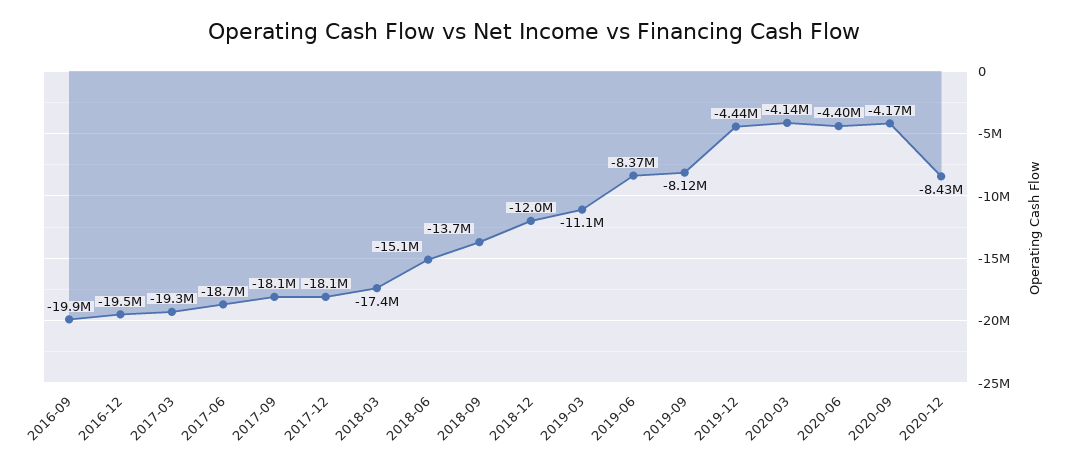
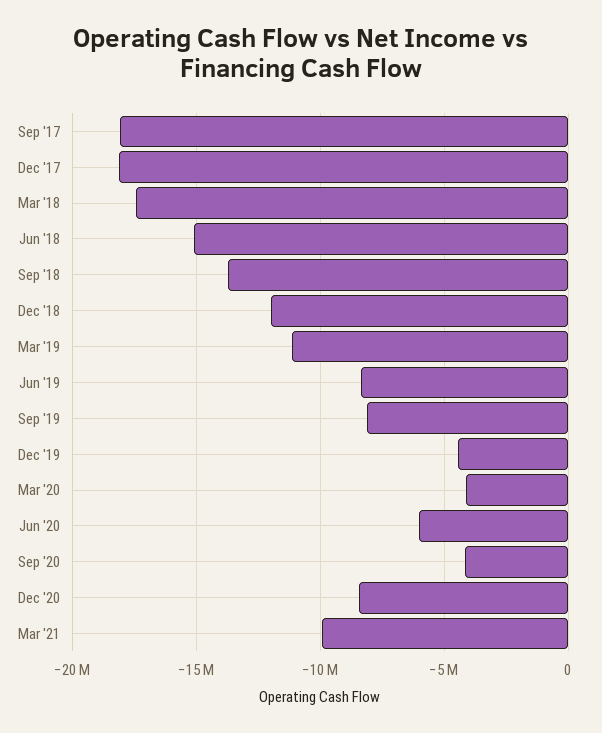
2016-09: -19900000 -> none
2016-12: -19500000 -> none
2017-03: -19300000 -> none
2017-06: -18700000 -> none
2020-06: -4400000 -> -6000000
Mar '21: none -> -10000000

